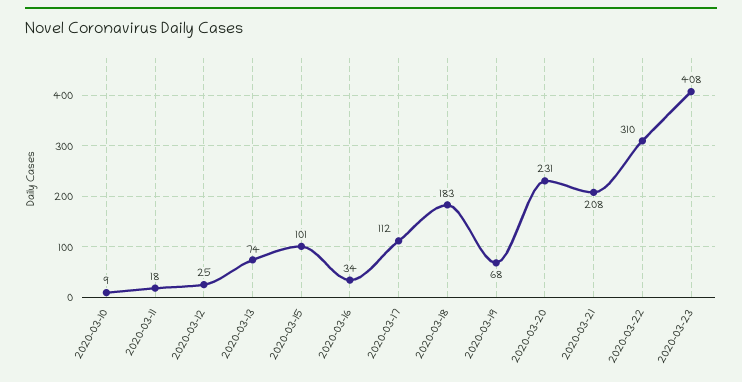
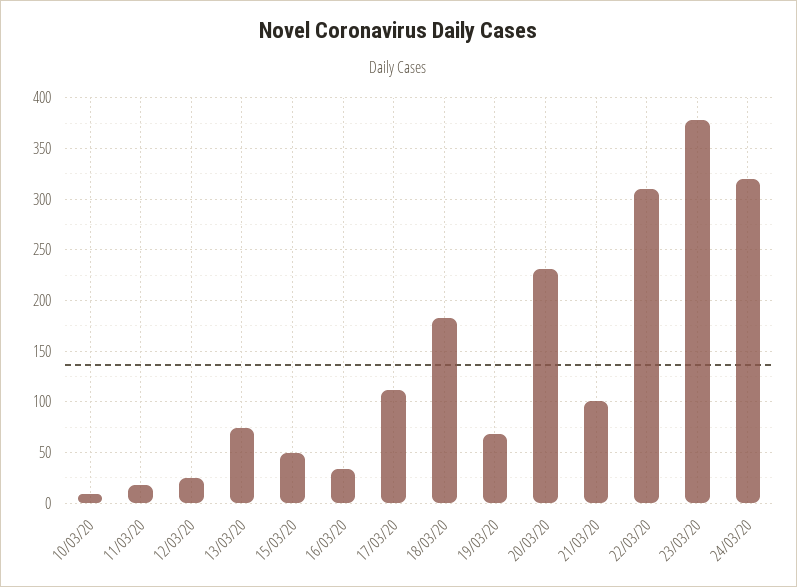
2020-03-15: 101 -> 50
2020-03-21: 208 -> 100
2020-03-23: 408 -> 380
24/03/20: none -> 320

